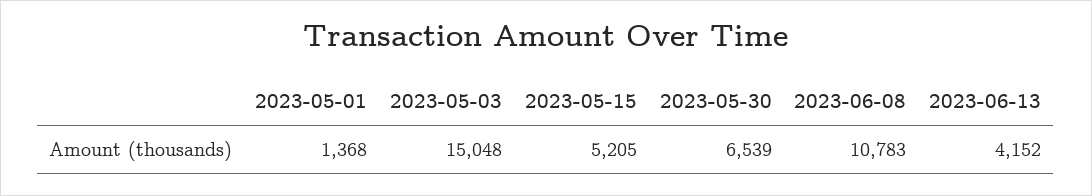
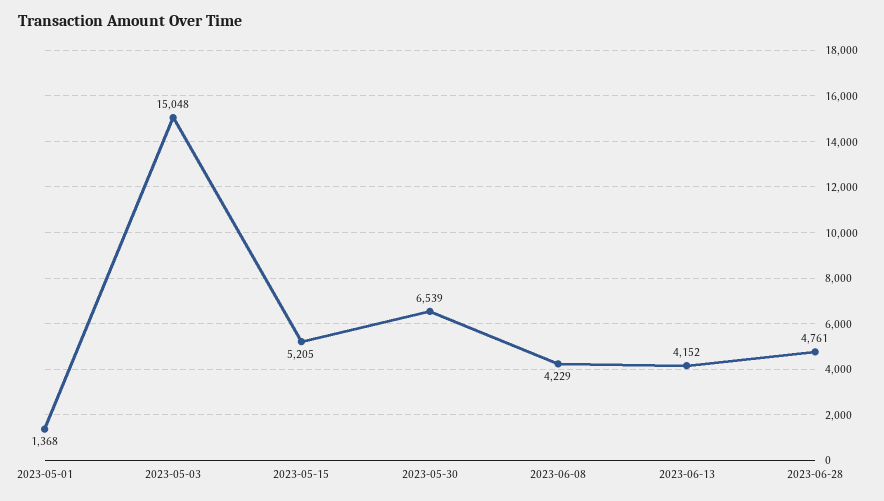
2023-06-08: 10783 -> 4229
2023-06-28: none -> 4761

